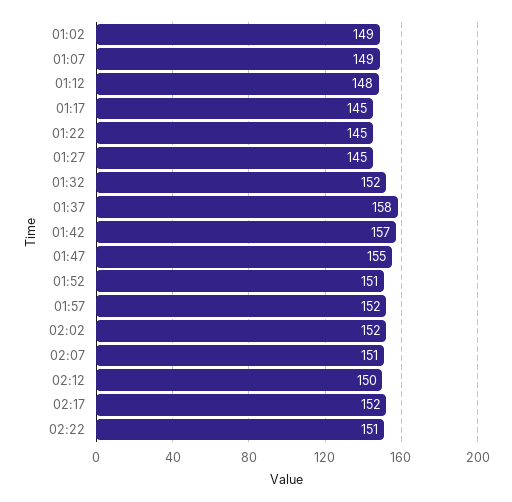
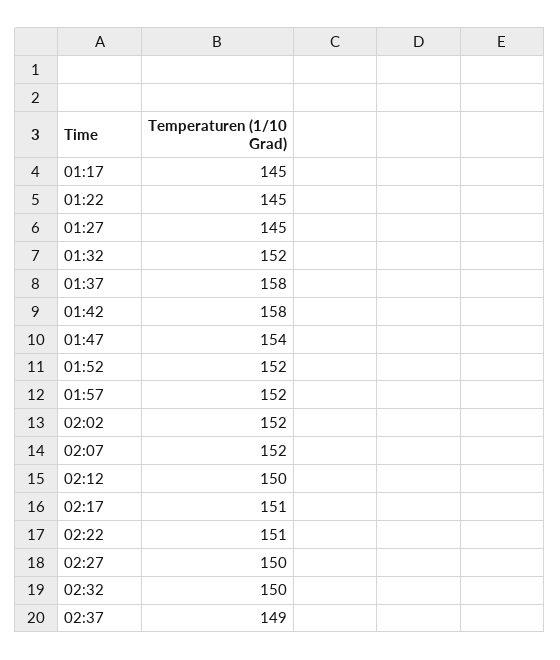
01:02: 149 -> none
01:07: 149 -> none
01:12: 148 -> none
01:42: 157 -> 158
01:47: 155 -> 154
01:52: 151 -> 152
02:07: 151 -> 152
02:17: 152 -> 151
02:27: none -> 150
02:32: none -> 150
02:37: none -> 149

